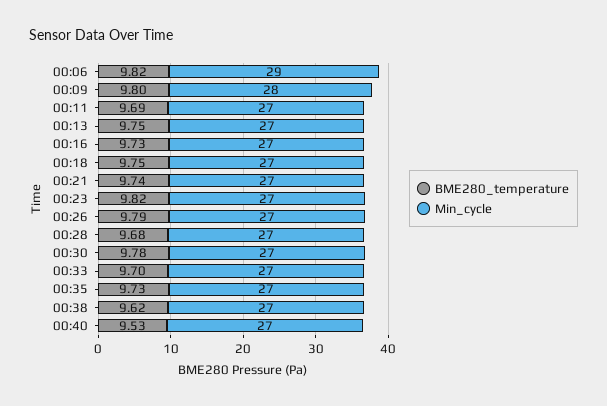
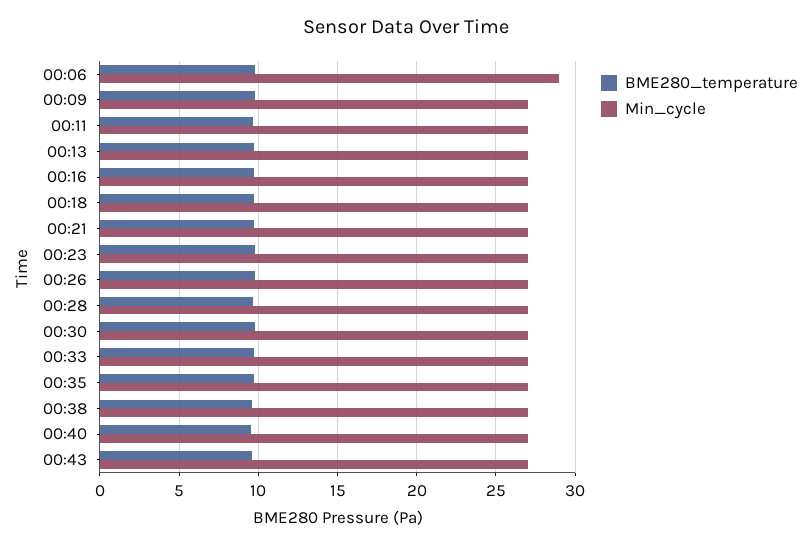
Min_cycle, 00:09: 28 -> 27
BME280_temperature, 00:43: none -> 9.5
Min_cycle, 00:43: none -> 27

